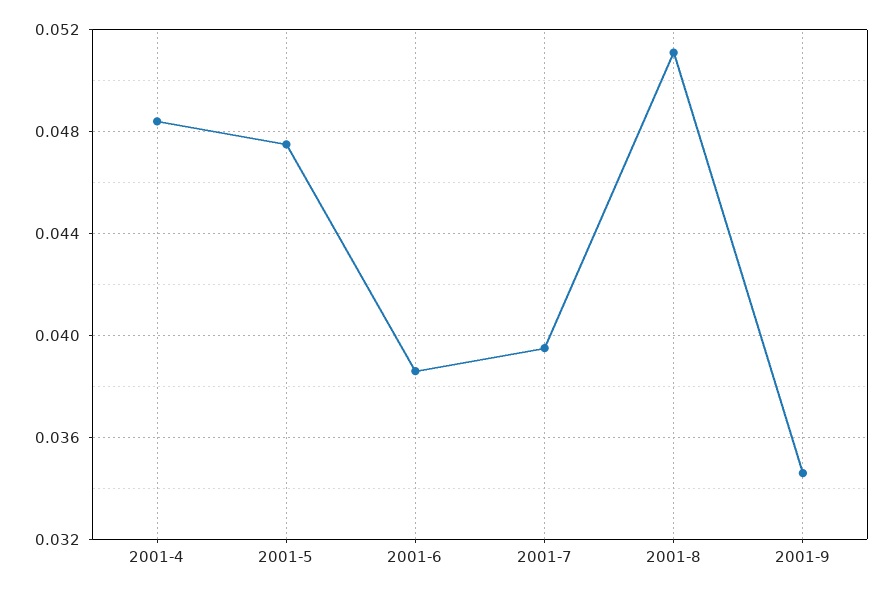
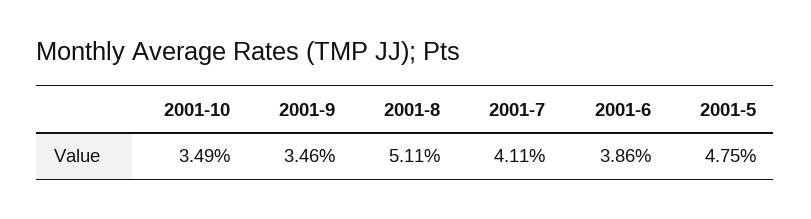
2001-4: 0.0485 -> none
2001-7: 0.0395 -> 0.0411
2001-10: none -> 0.0349

